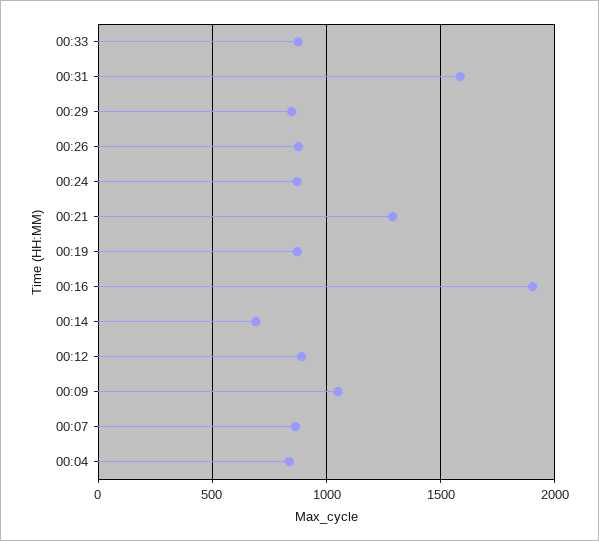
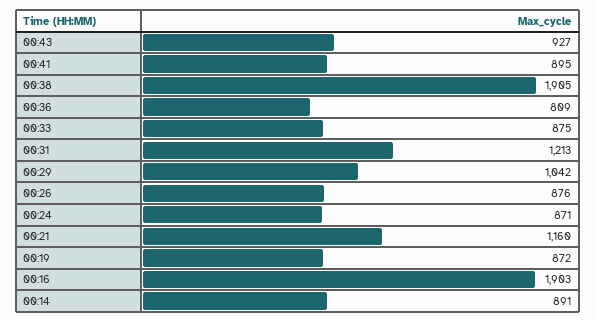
00:31: 1600 -> 1213
00:29: 850 -> 1042
00:21: 1300 -> 1160
00:14: 700 -> 891
00:12: 900 -> none
00:09: 1050 -> none
00:07: 850 -> none
00:04: 850 -> none
00:43: none -> 927
00:41: none -> 895
00:38: none -> 1905
00:36: none -> 809

